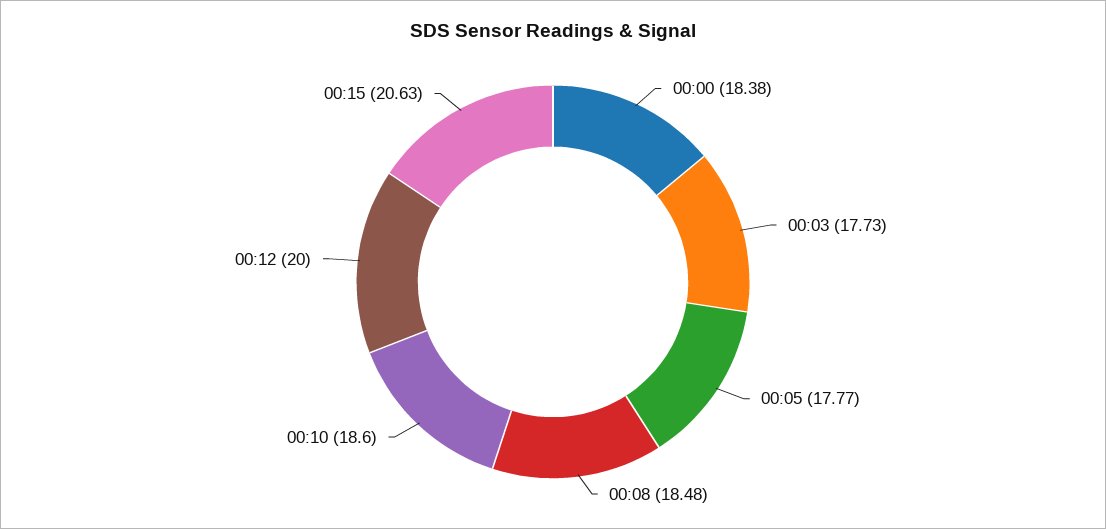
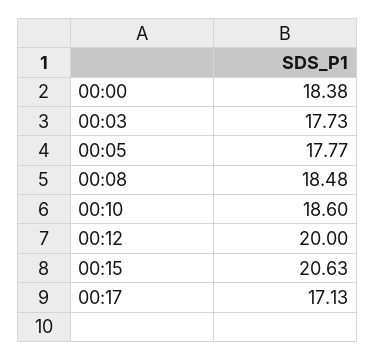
00:17: none -> 17.13

